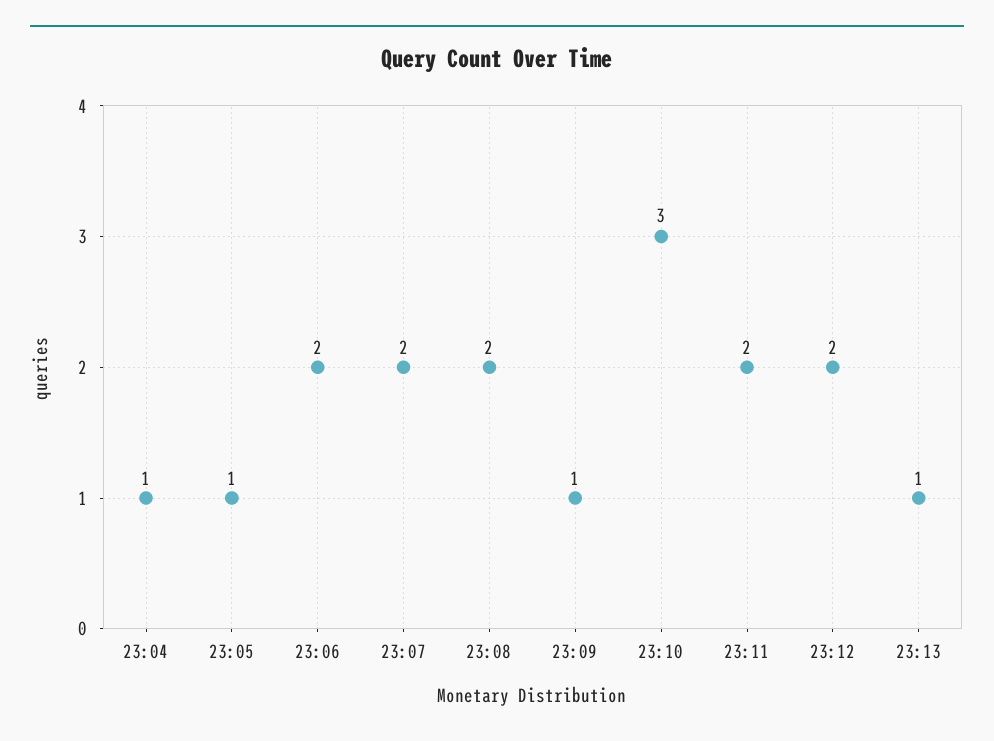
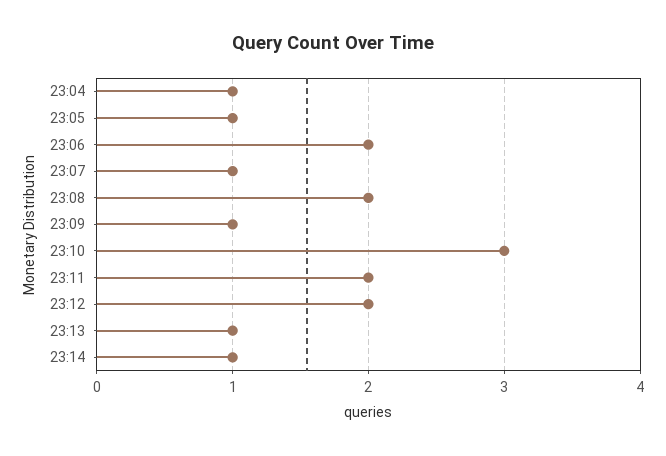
23:07: 2 -> 1
23:14: none -> 1

